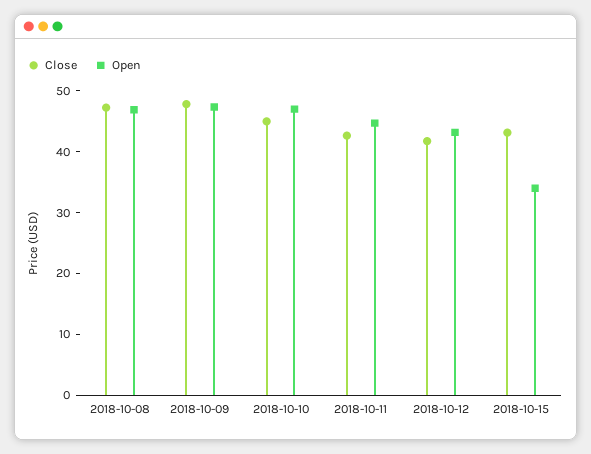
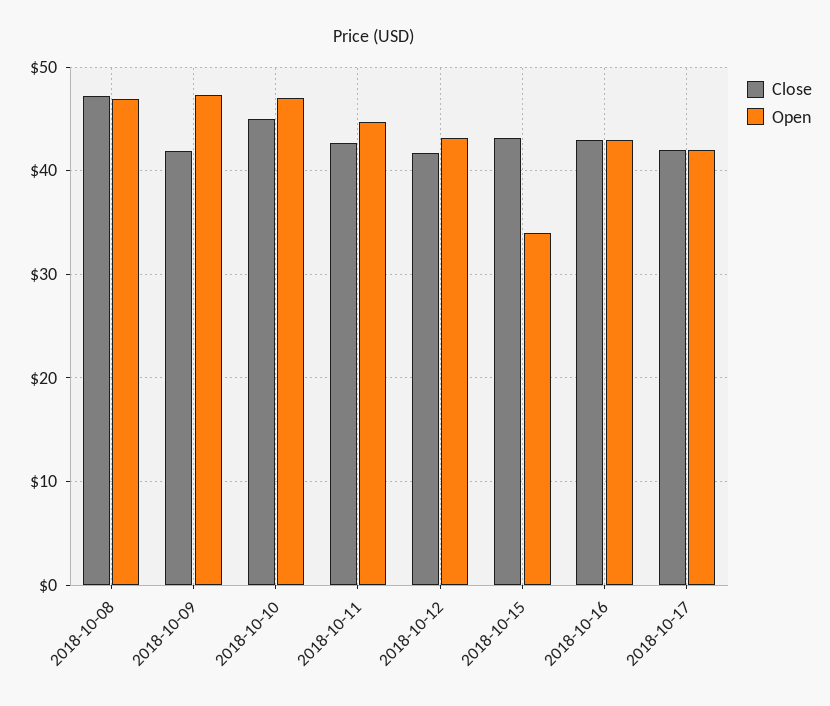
Close, 2018-10-09: 48 -> 42
Close, 2018-10-16: none -> 43
Open, 2018-10-16: none -> 43
Close, 2018-10-17: none -> 42
Open, 2018-10-17: none -> 42

